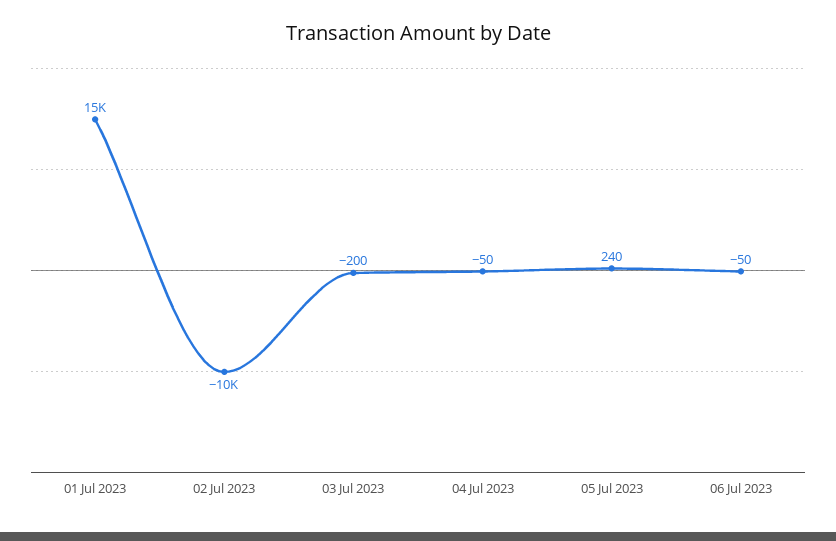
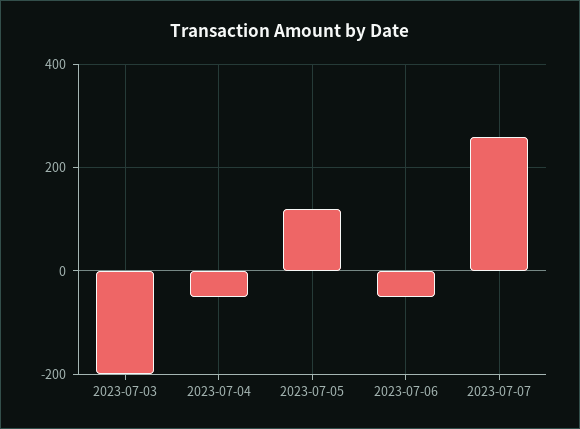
01 Jul 2023: 15000 -> none
02 Jul 2023: -10000 -> none
05 Jul 2023: 240 -> 120
2023-07-07: none -> 260

